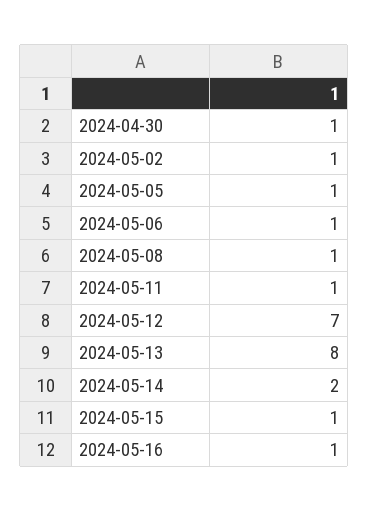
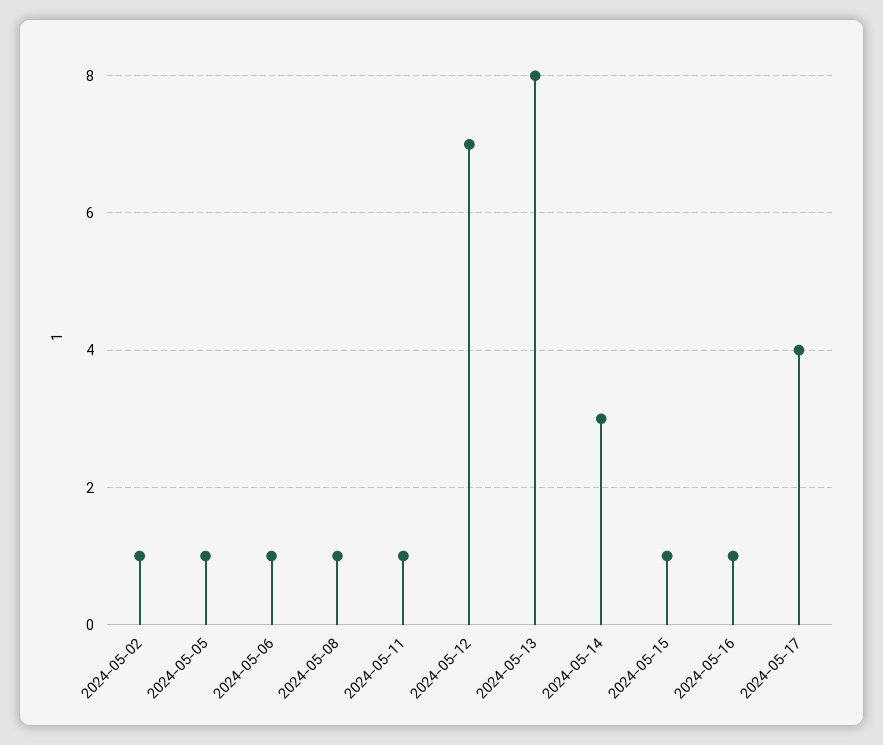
2024-04-30: 1 -> none
2024-05-14: 2 -> 3
2024-05-17: none -> 4

